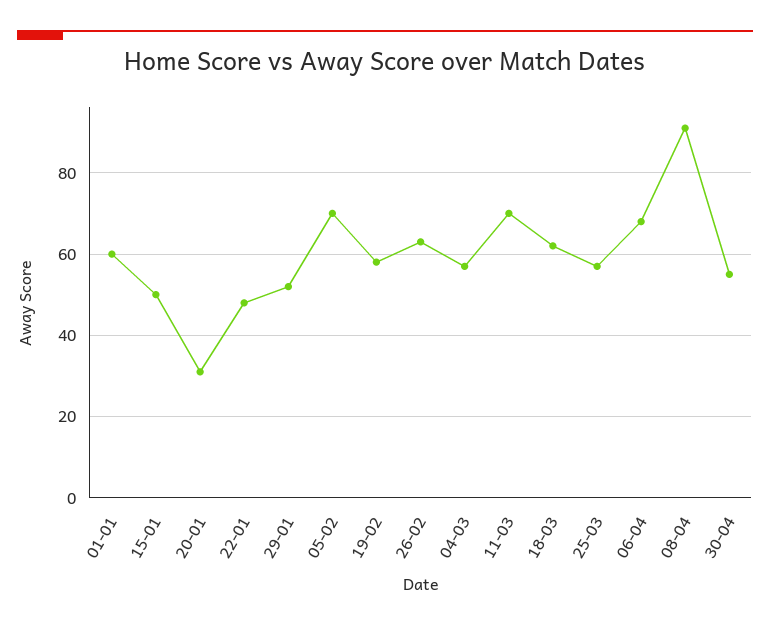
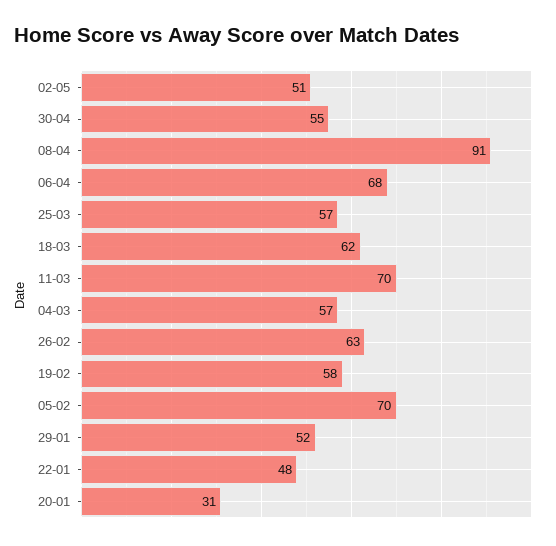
01-01: 60 -> none
15-01: 50 -> none
02-05: none -> 51

